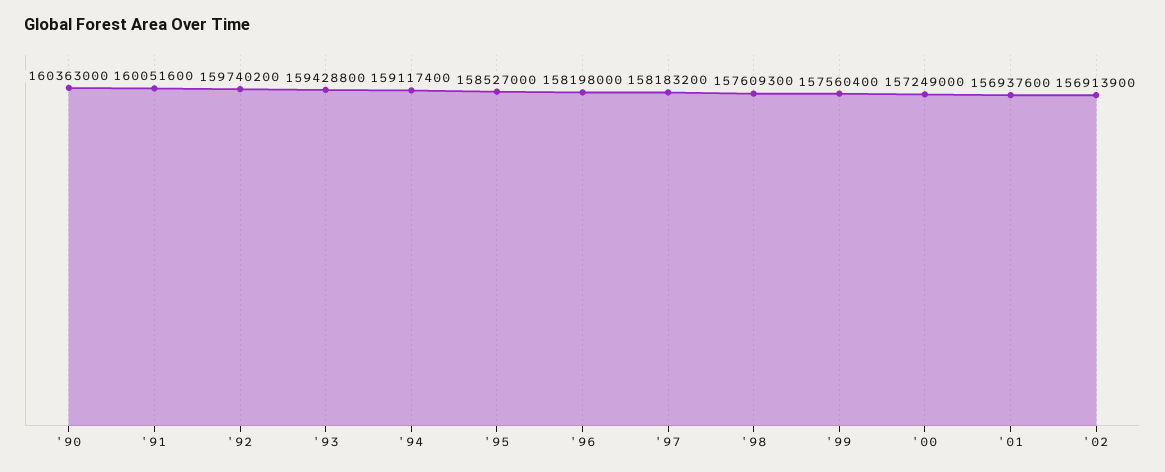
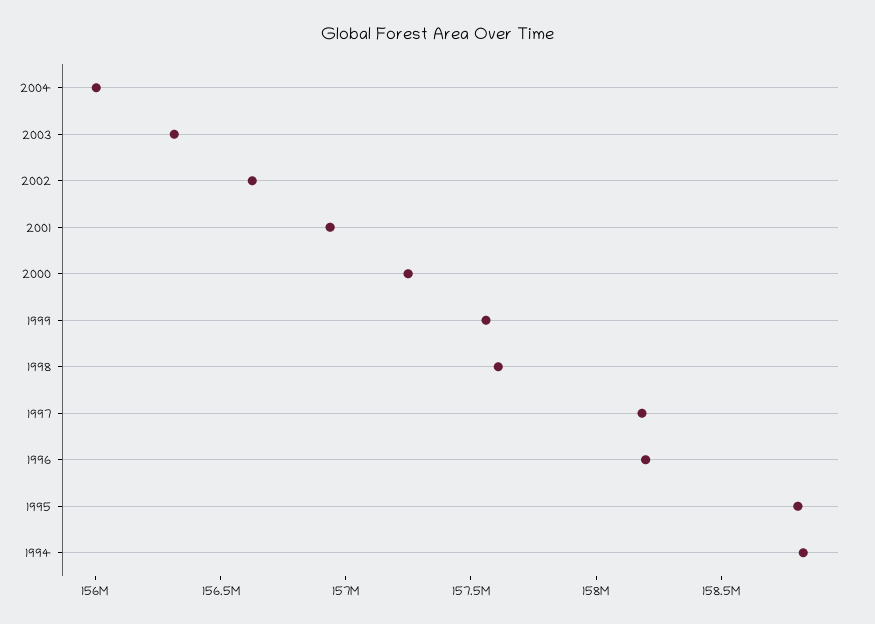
'90: 160363000 -> none
'91: 160051600 -> none
'92: 159740200 -> none
'93: 159428800 -> none
'94: 159117400 -> 158800000
'95: 158527000 -> 158800000
'02: 156913900 -> 156600000
2004: none -> 156000000
2003: none -> 156300000

